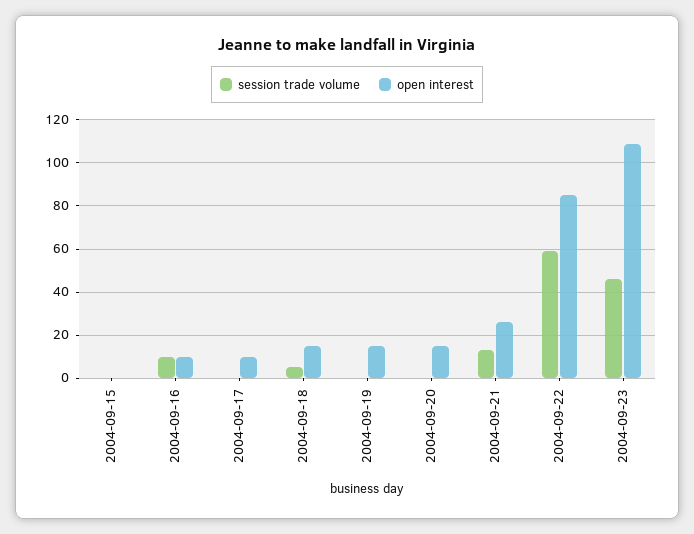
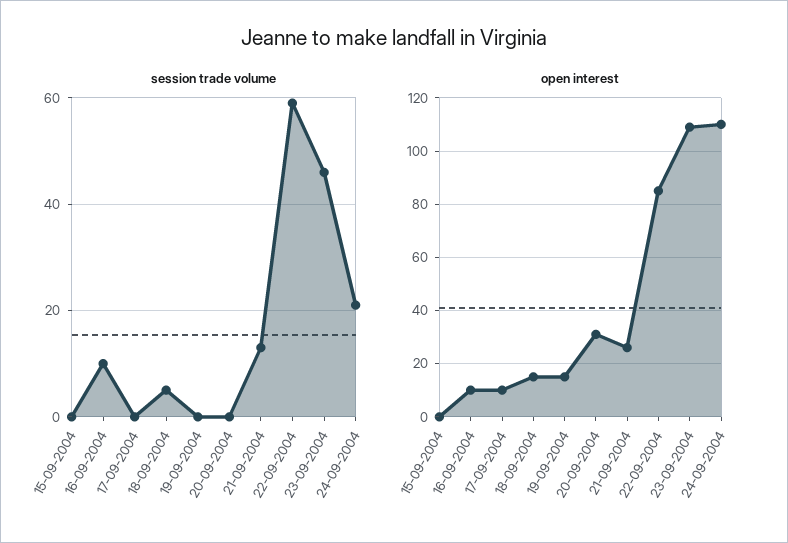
open interest, 2004-09-20: 15 -> 30
session trade volume, 24-09-2004: none -> 20
open interest, 24-09-2004: none -> 110

